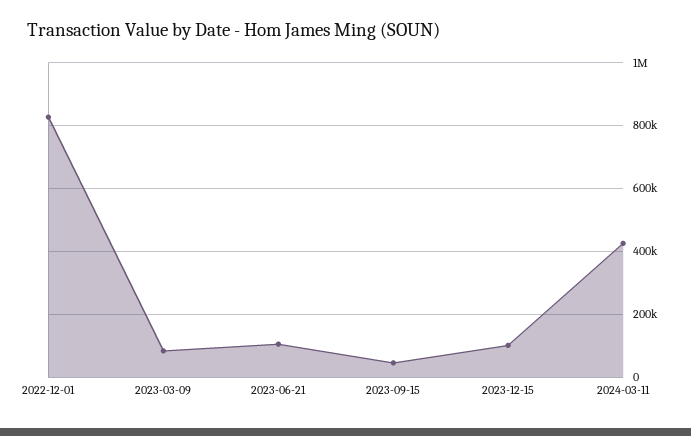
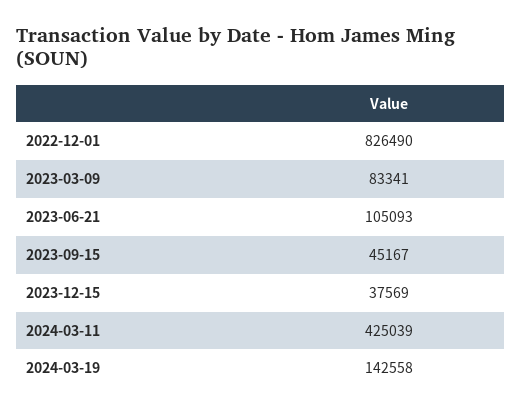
2023-12-15: 100000 -> 37569
2024-03-19: none -> 142558

